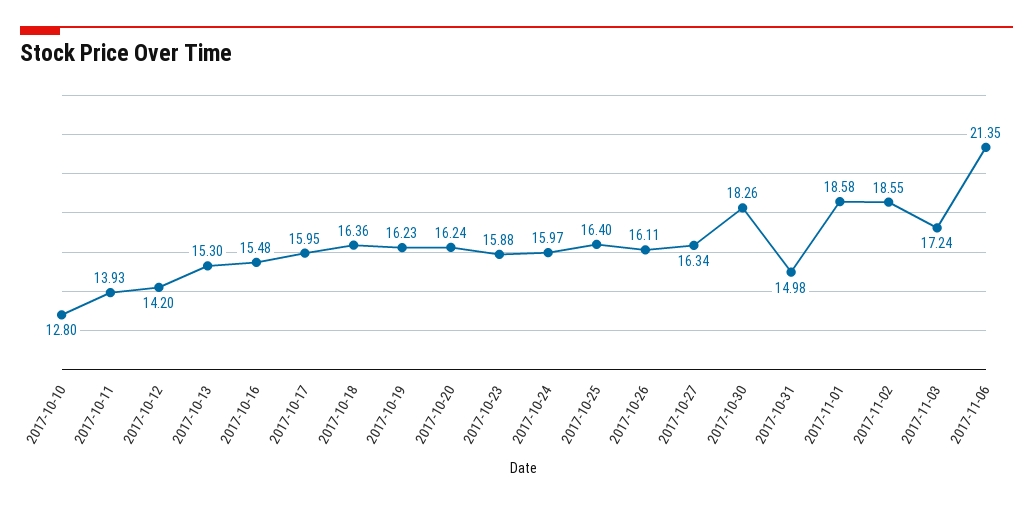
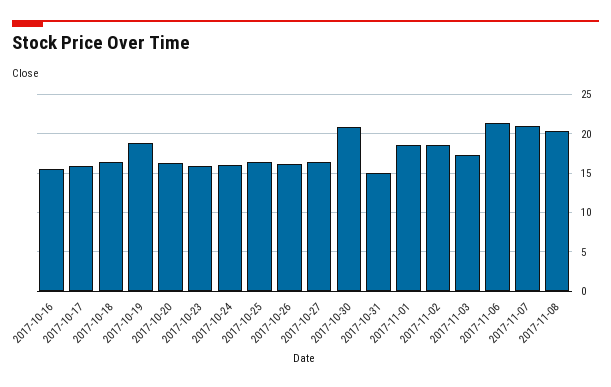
2017-10-10: 12.8 -> none
2017-10-11: 13.93 -> none
2017-10-12: 14.2 -> none
2017-10-13: 15.3 -> none
2017-10-19: 16.23 -> 19
2017-10-30: 18.26 -> 21
2017-11-07: none -> 21
2017-11-08: none -> 20

